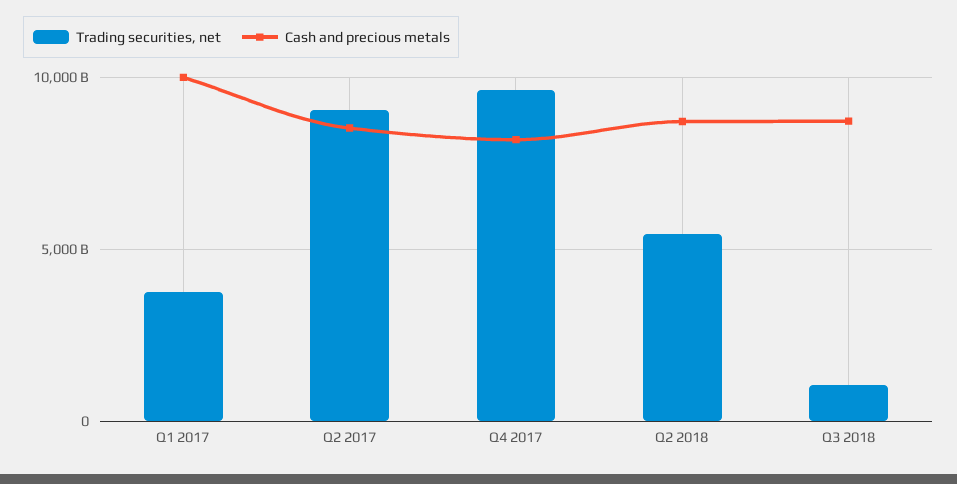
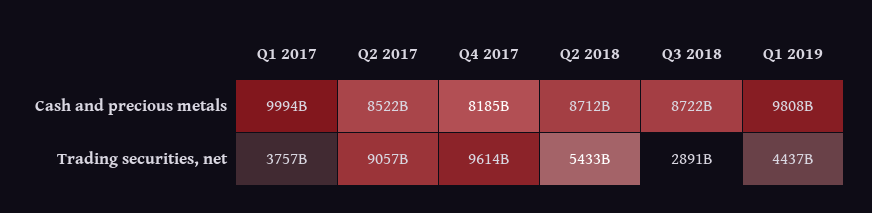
Trading securities, net, Q3 2018: 1000000000000 -> 2891000000000
Cash and precious metals, Q1 2019: none -> 9808000000000
Trading securities, net, Q1 2019: none -> 4437000000000

